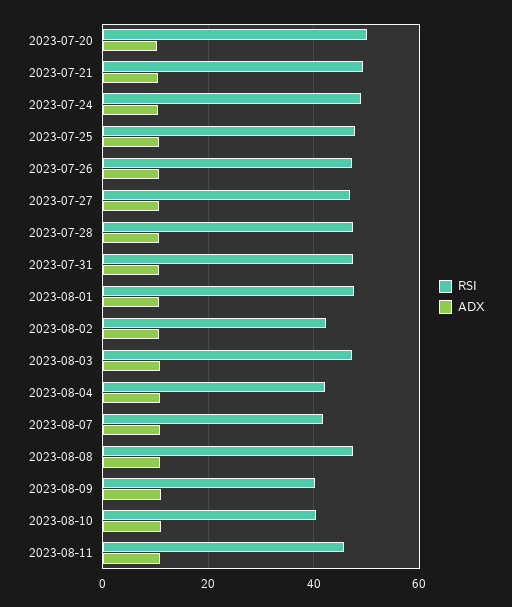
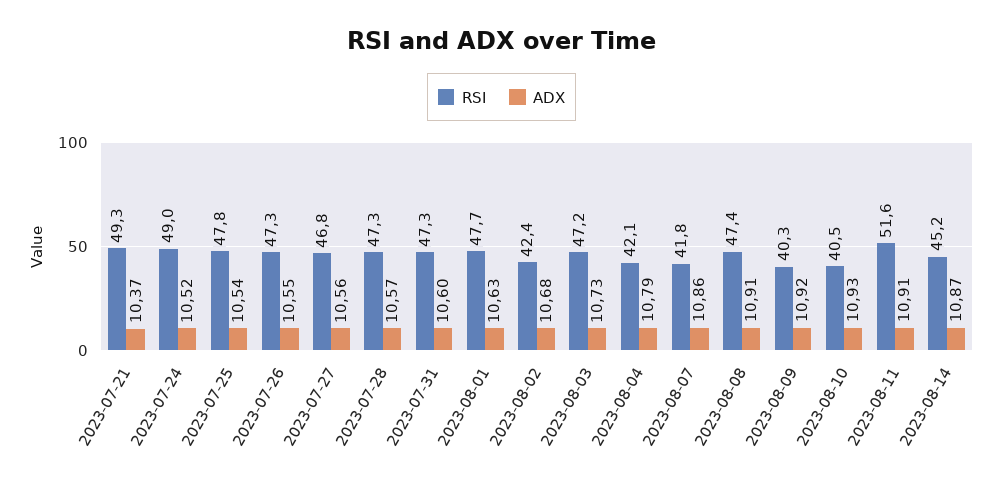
RSI, 2023-07-20: 50 -> none
ADX, 2023-07-20: 10 -> none
RSI, 2023-08-11: 46 -> 51.6
RSI, 2023-08-14: none -> 45.2
ADX, 2023-08-14: none -> 10.87

